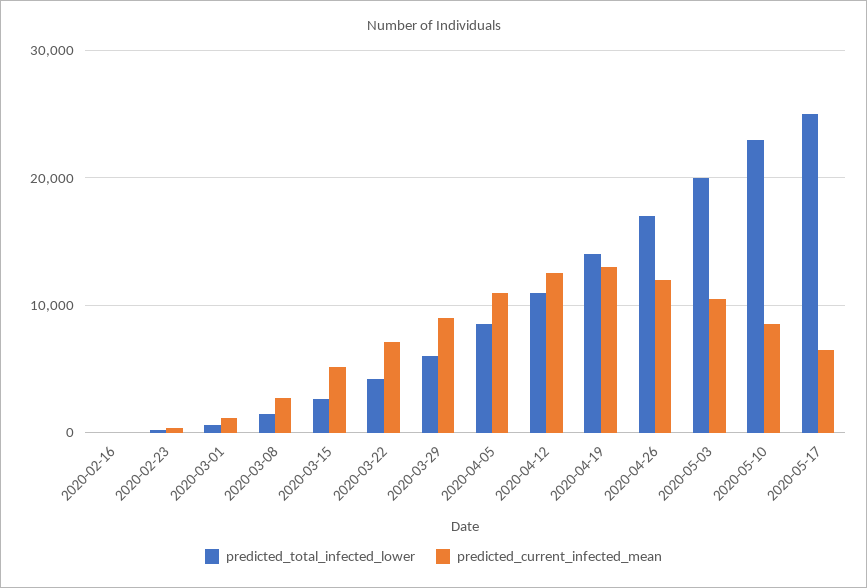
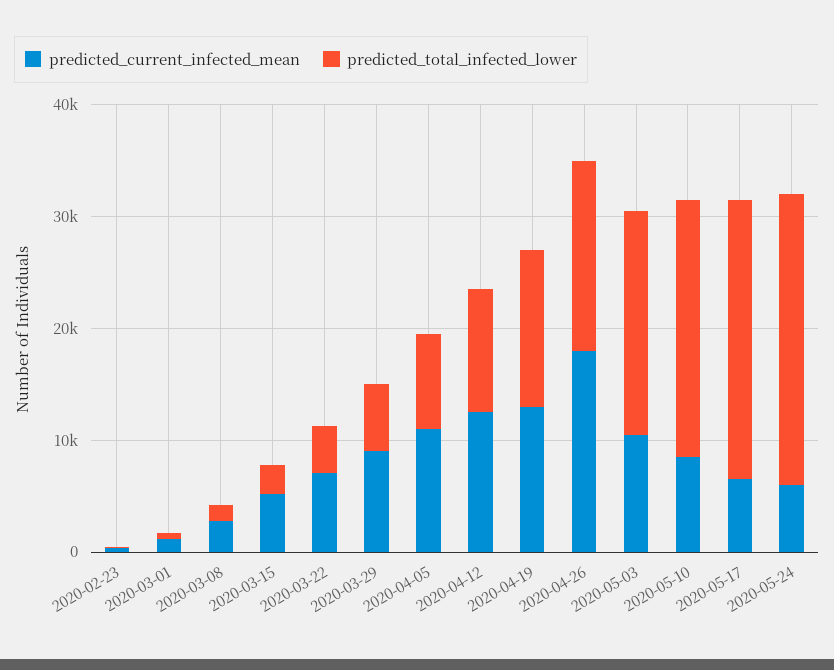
predicted_total_infected_lower, 2020-02-16: 0 -> none
predicted_current_infected_mean, 2020-02-16: 0 -> none
predicted_current_infected_mean, 2020-04-26: 12000 -> 18000
predicted_current_infected_mean, 2020-05-24: none -> 6000
predicted_total_infected_lower, 2020-05-24: none -> 26000

